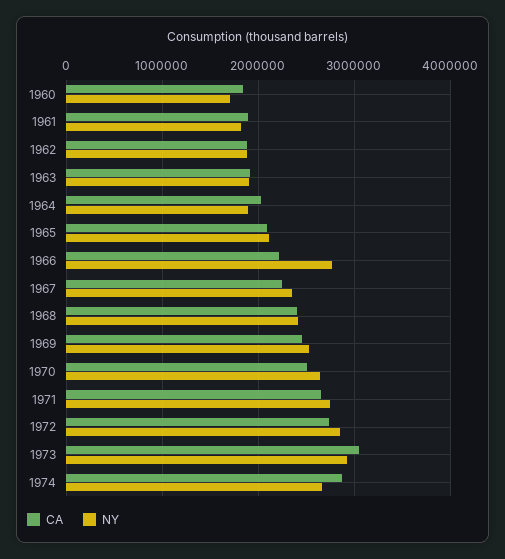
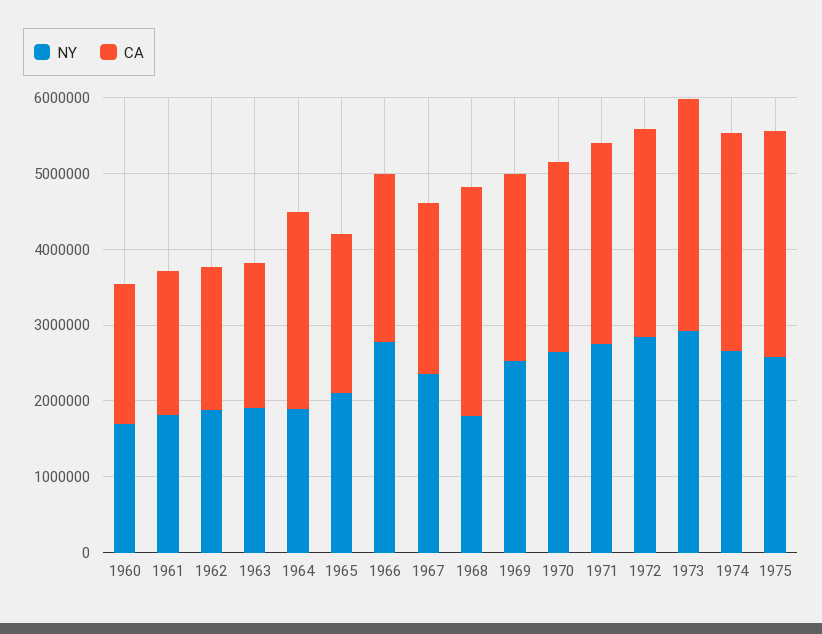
CA, 1964: 2000000 -> 2600000
CA, 1968: 2400000 -> 3000000
NY, 1968: 2400000 -> 1800000
NY, 1975: none -> 2600000
CA, 1975: none -> 3000000

